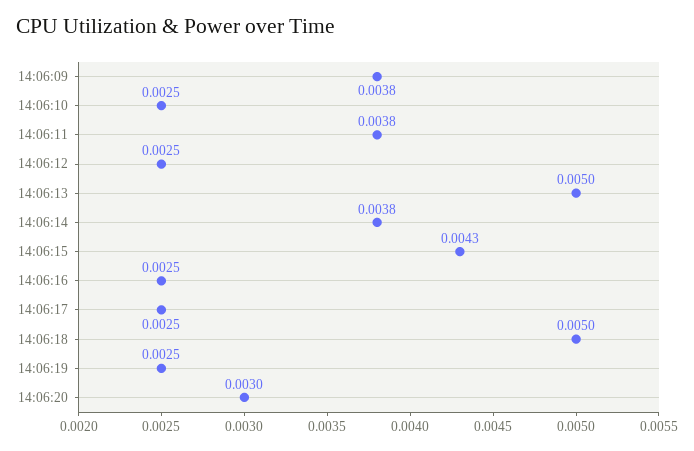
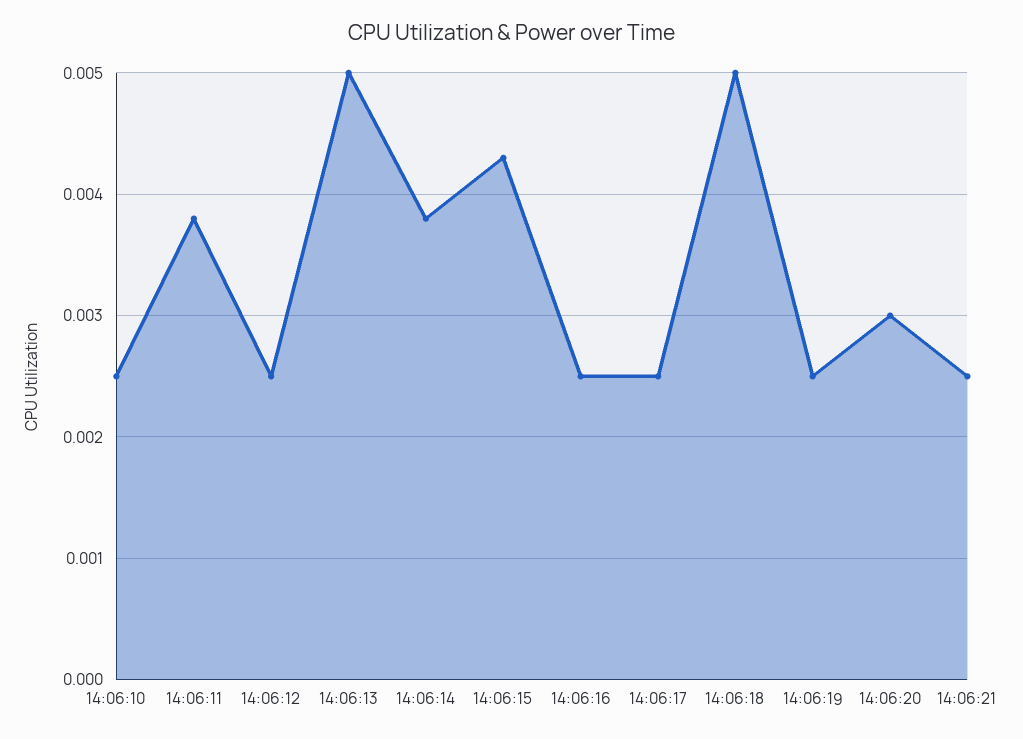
14:06:09: 0.0038 -> none
14:06:21: none -> 0.0025

